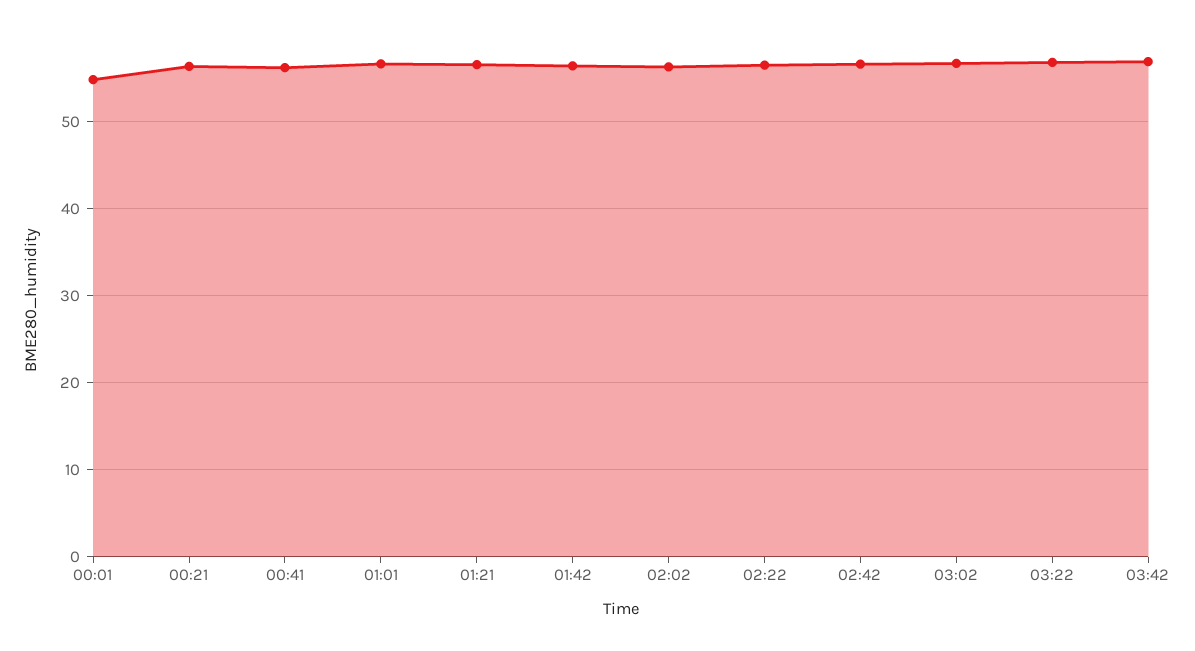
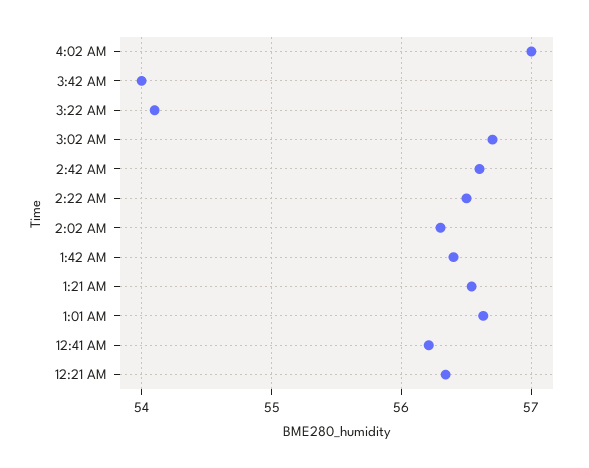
00:01: 55 -> none
03:22: 57 -> 54.1
03:42: 57 -> 54
4:02 AM: none -> 57

